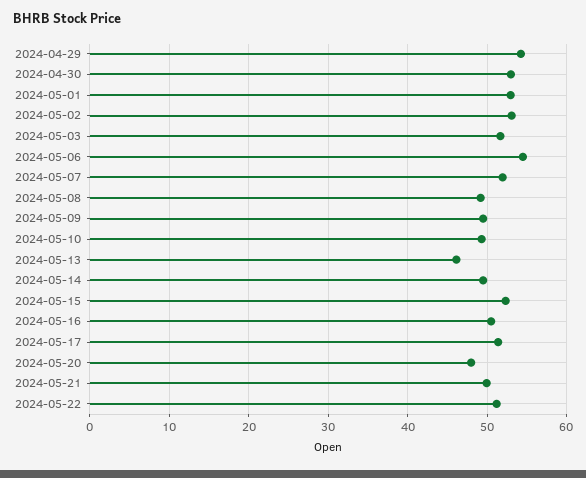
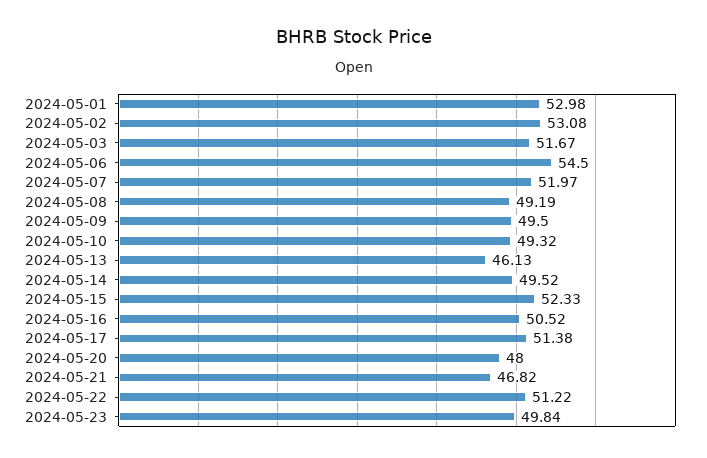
2024-04-29: 54 -> none
2024-04-30: 53 -> none
2024-05-21: 50 -> 46.82
2024-05-23: none -> 49.84

